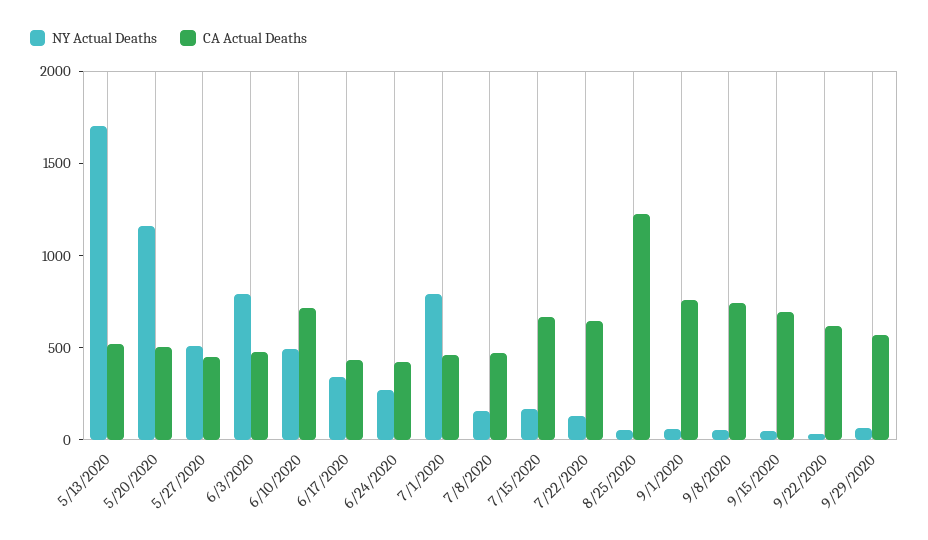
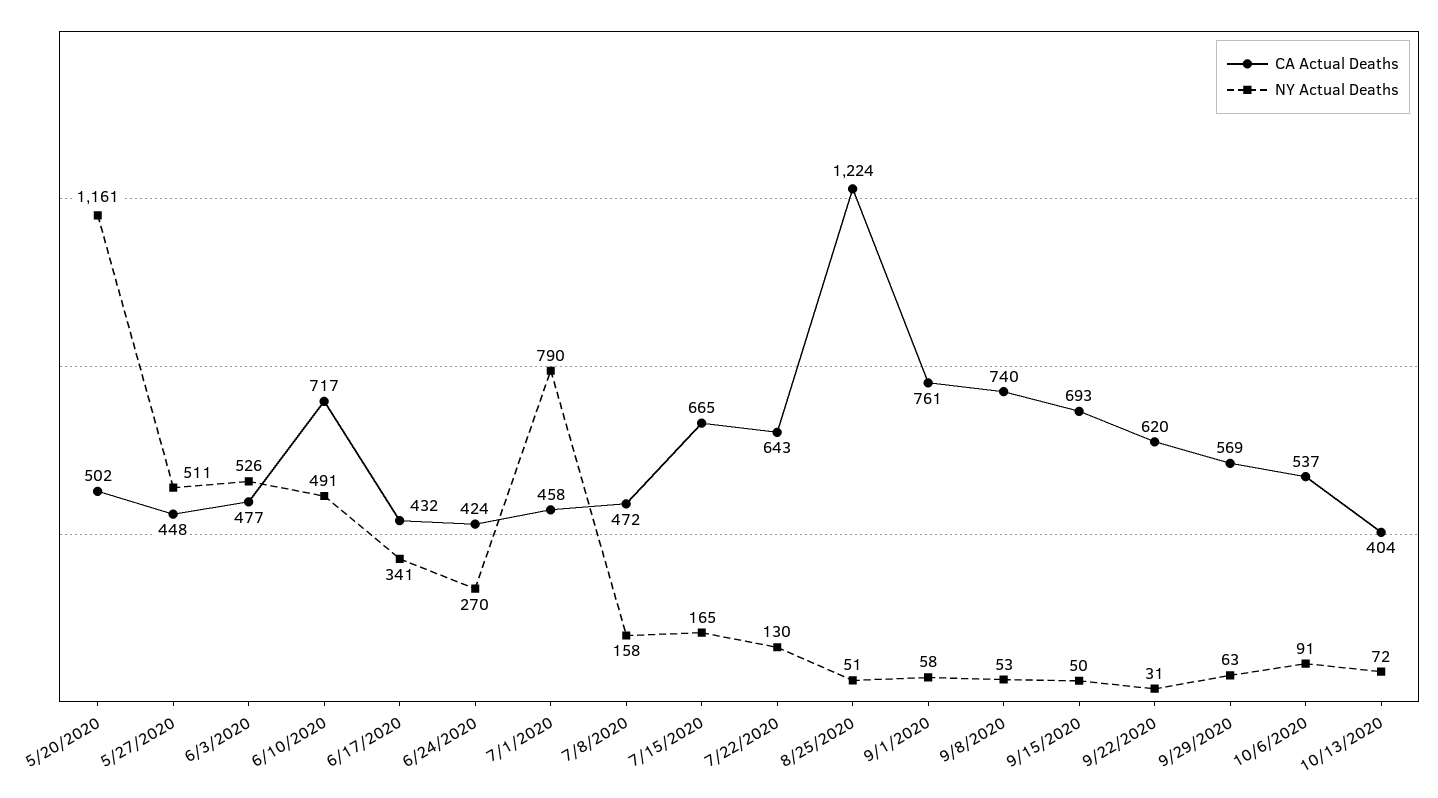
NY Actual Deaths, 5/13/2020: 1700 -> none
CA Actual Deaths, 5/13/2020: 500 -> none
NY Actual Deaths, 6/3/2020: 800 -> 526
CA Actual Deaths, 10/6/2020: none -> 537
NY Actual Deaths, 10/6/2020: none -> 91
CA Actual Deaths, 10/13/2020: none -> 404
NY Actual Deaths, 10/13/2020: none -> 72

